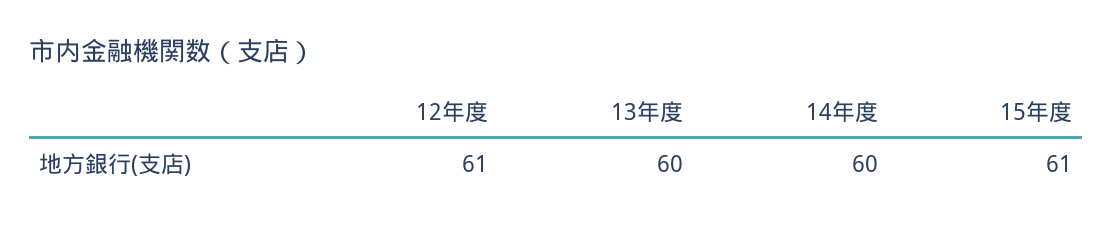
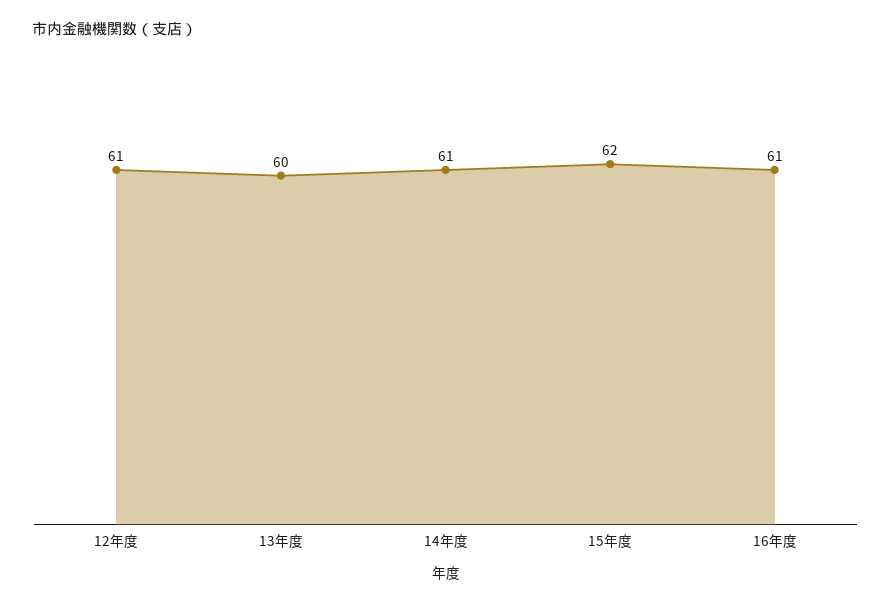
14年度: 60 -> 61
15年度: 61 -> 62
16年度: none -> 61

